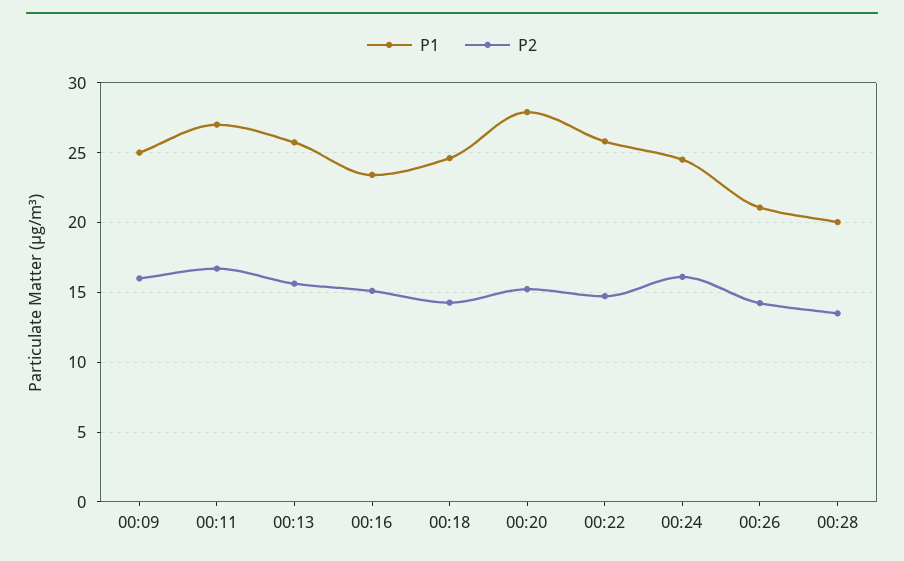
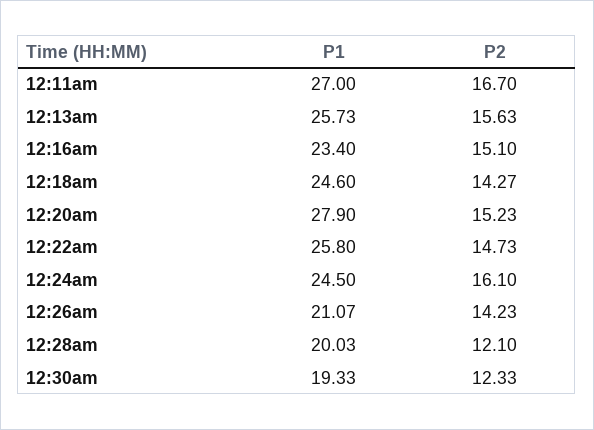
P1, 00:09: 25 -> none
P2, 00:09: 16 -> none
P2, 00:28: 13.5 -> 12.1
P1, 12:30am: none -> 19.33
P2, 12:30am: none -> 12.33

